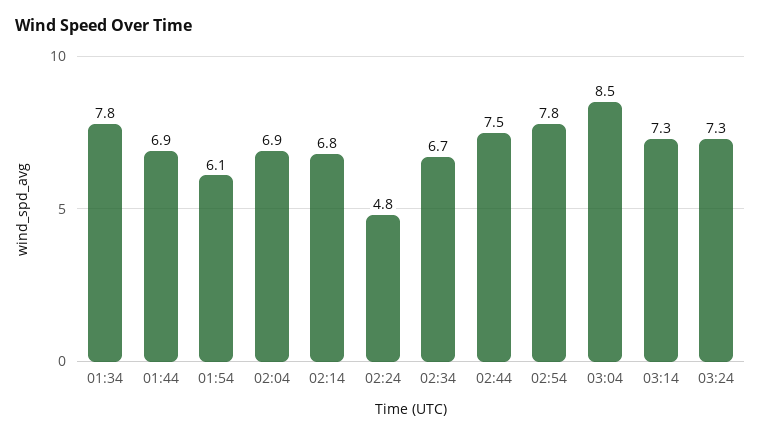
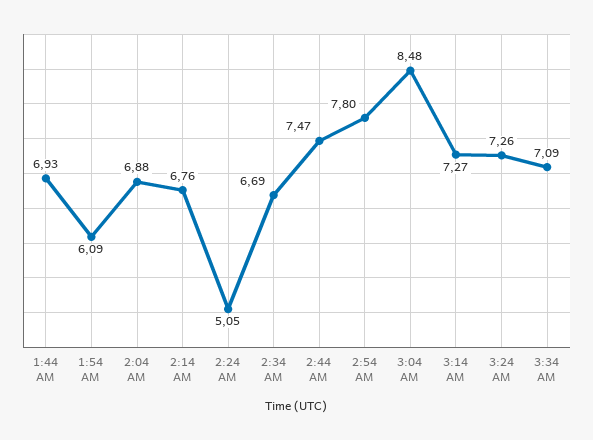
01:34: 7.8 -> none
02:24: 4.8 -> 5.05
3:34 AM: none -> 7.09

